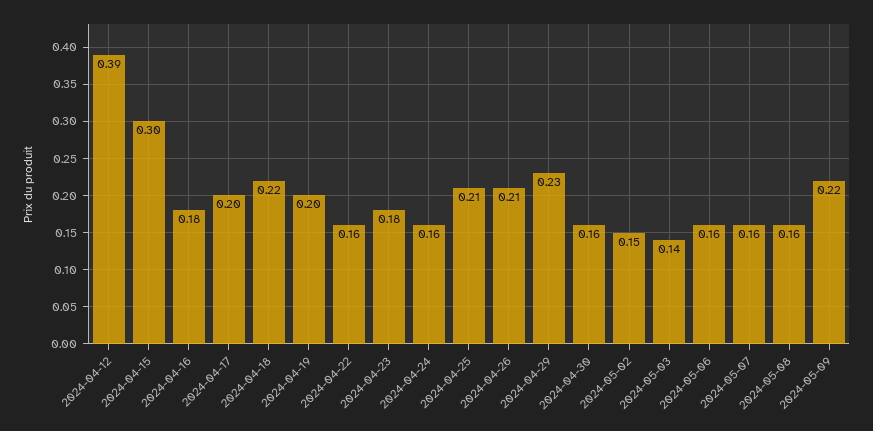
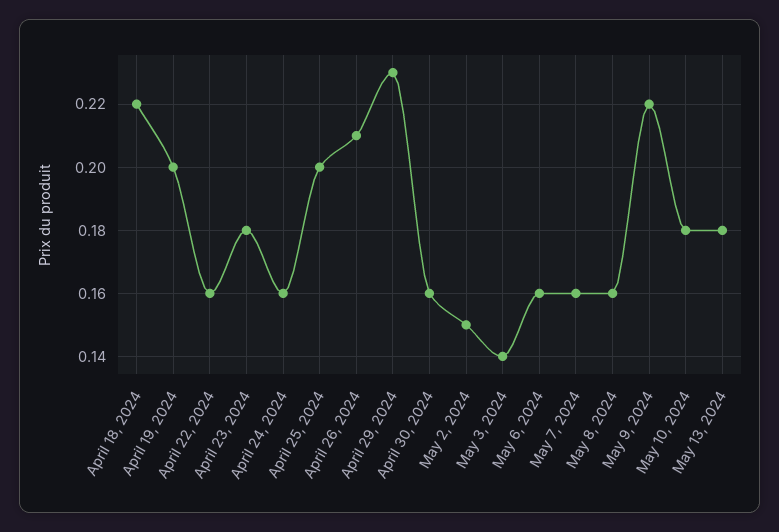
2024-04-12: 0.39 -> none
2024-04-15: 0.3 -> none
2024-04-16: 0.18 -> none
2024-04-17: 0.2 -> none
2024-04-25: 0.21 -> 0.2
May 10, 2024: none -> 0.18
May 13, 2024: none -> 0.18

